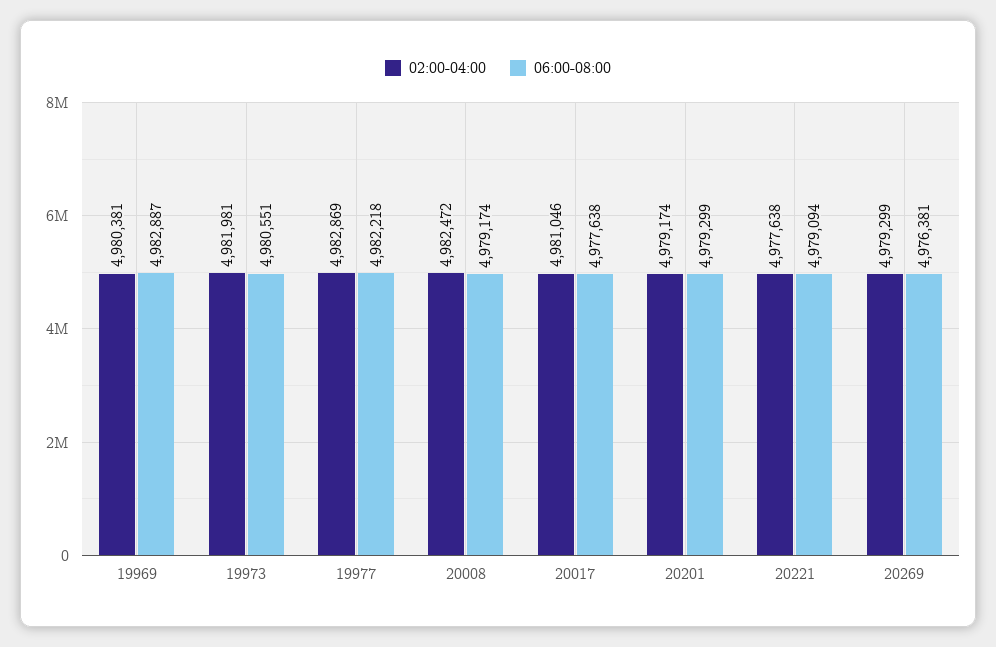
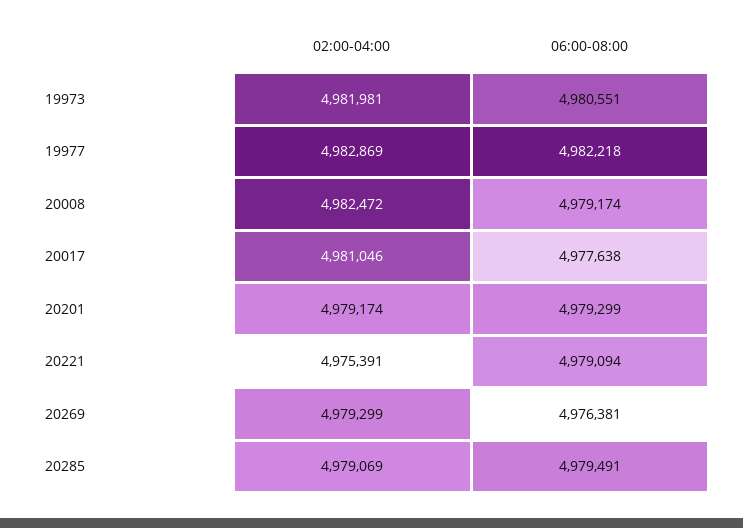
02:00-04:00, 19969: 4980381 -> none
06:00-08:00, 19969: 4982887 -> none
02:00-04:00, 20221: 4977638 -> 4975391
02:00-04:00, 20285: none -> 4979069
06:00-08:00, 20285: none -> 4979491

